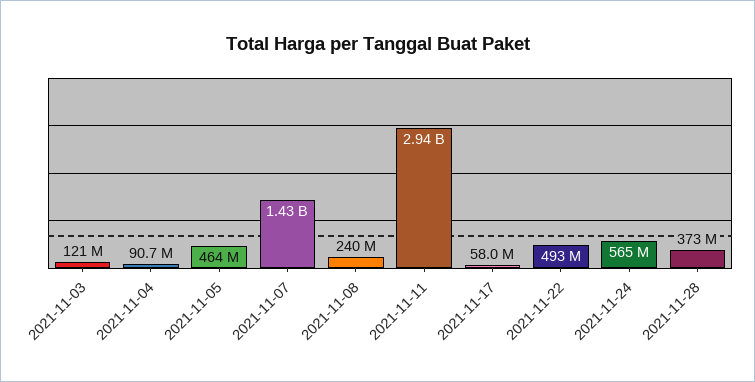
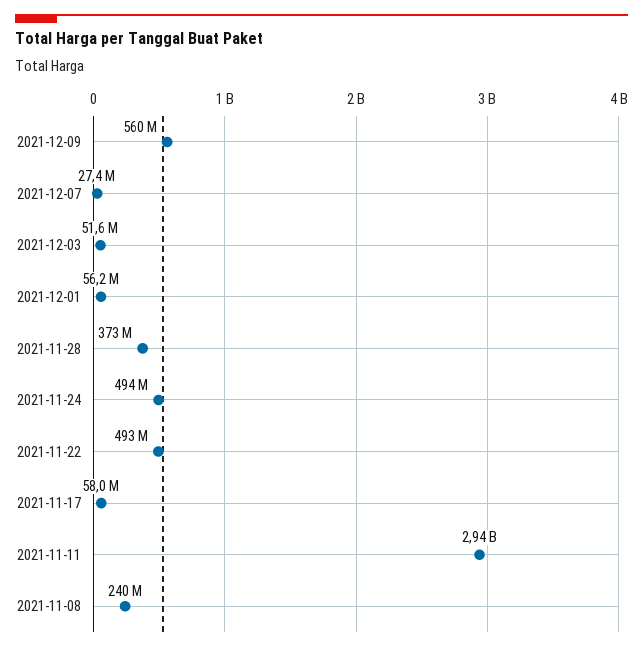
2021-11-03: 121000000 -> none
2021-11-04: 90700000 -> none
2021-11-05: 464000000 -> none
2021-11-07: 1430000000 -> none
2021-11-24: 565000000 -> 494000000
2021-12-09: none -> 560000000
2021-12-07: none -> 27400000
2021-12-03: none -> 51600000
2021-12-01: none -> 56200000

